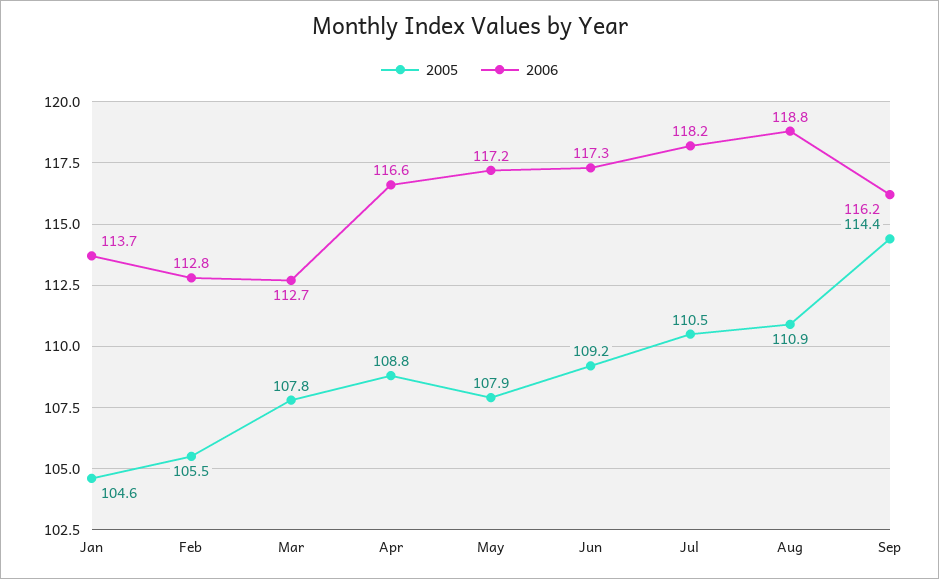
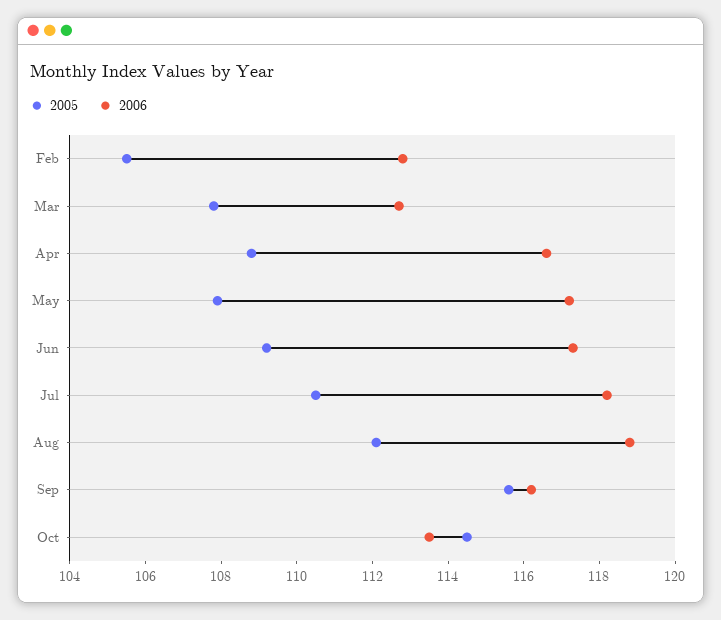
2005, Jan: 104.6 -> none
2006, Jan: 113.7 -> none
2005, Aug: 110.9 -> 112
2005, Sep: 114.4 -> 115.5
2005, Oct: none -> 114.5
2006, Oct: none -> 113.5

